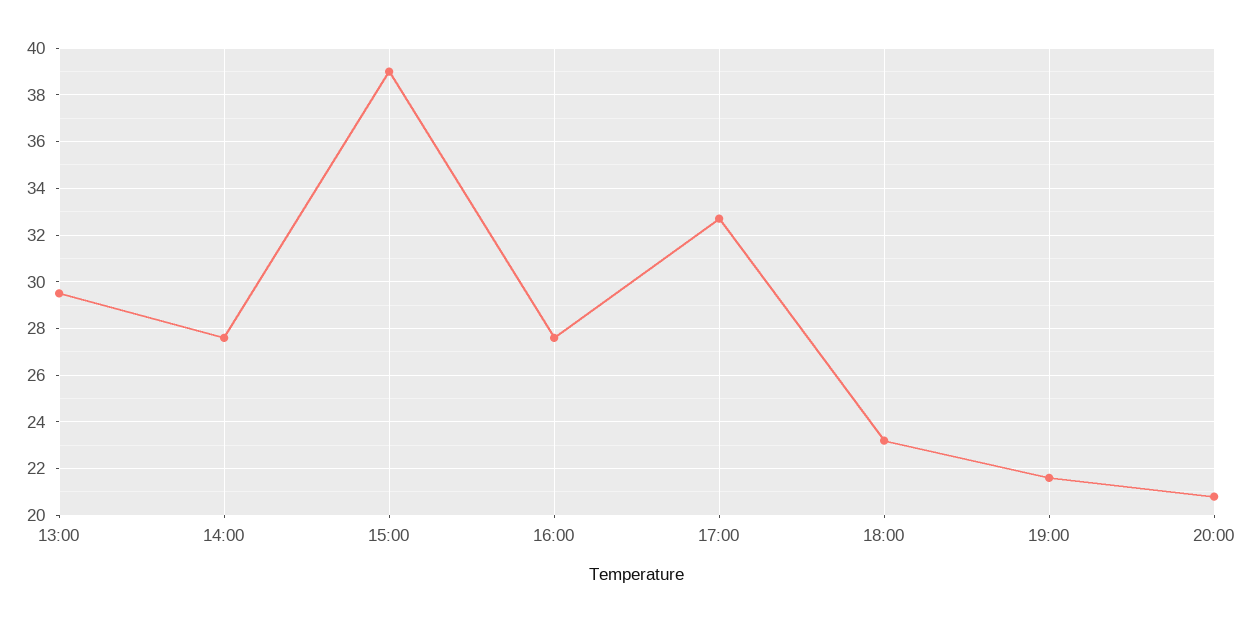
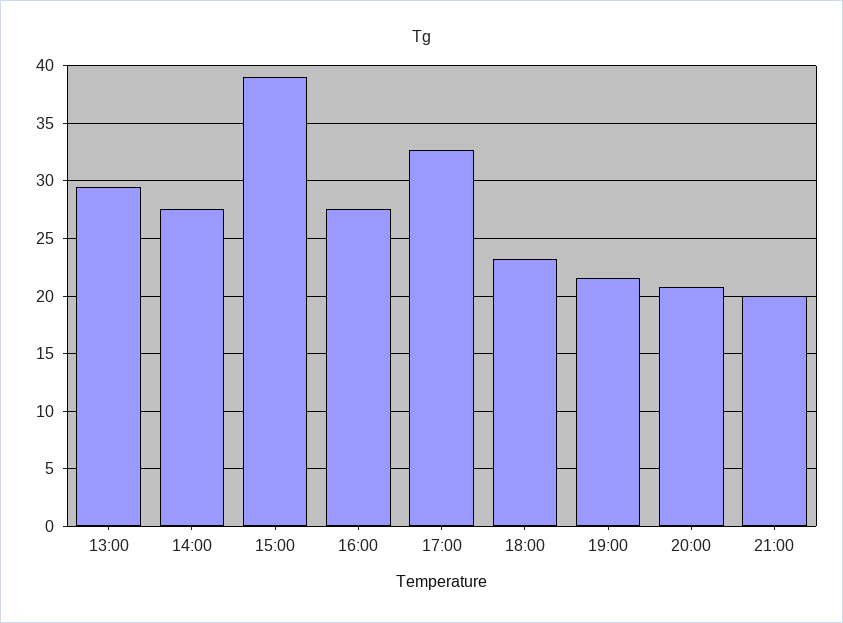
21:00: none -> 20

